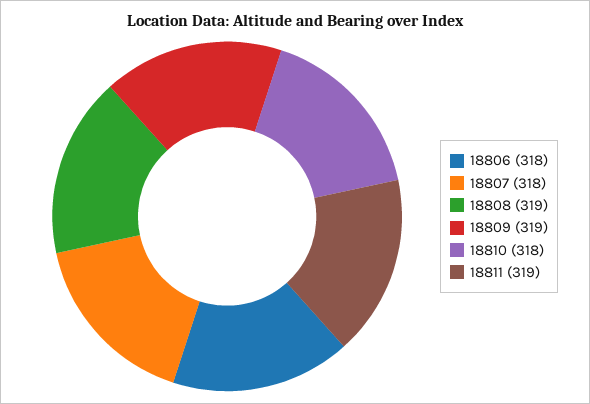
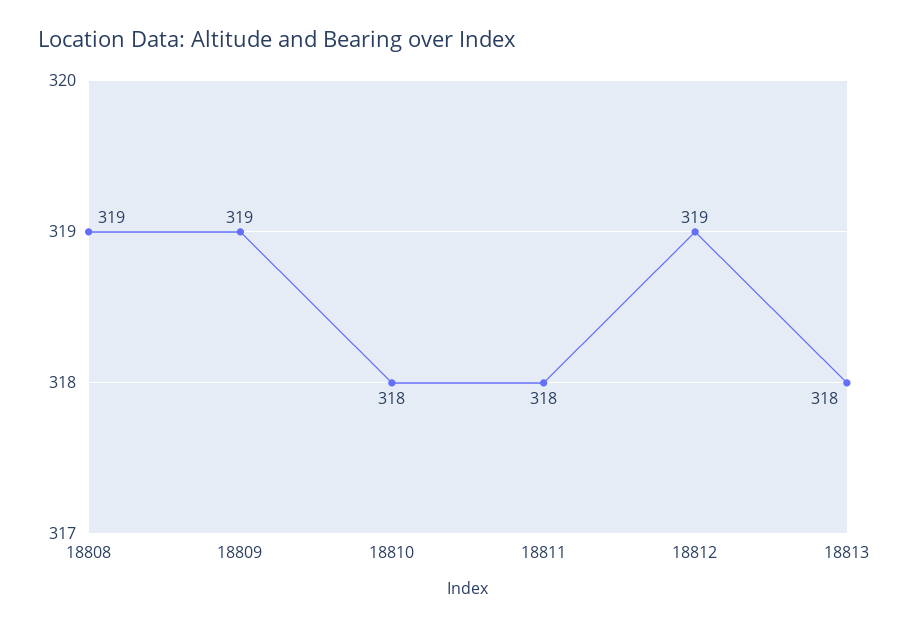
18806: 318 -> none
18807: 318 -> none
18811: 319 -> 318
18812: none -> 319
18813: none -> 318

